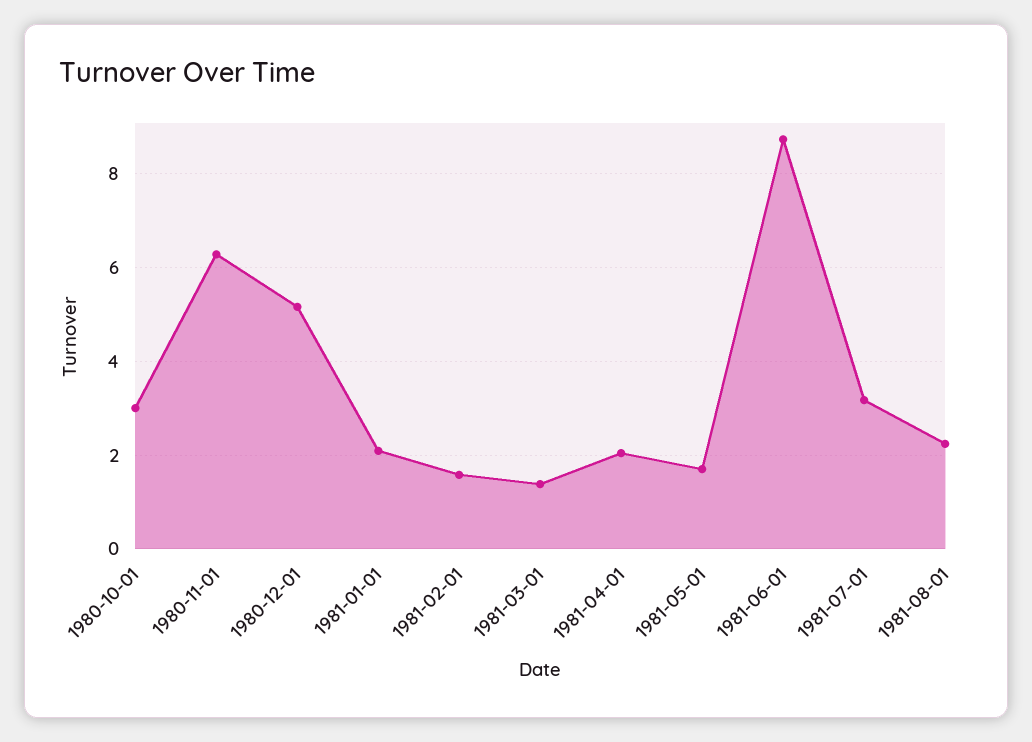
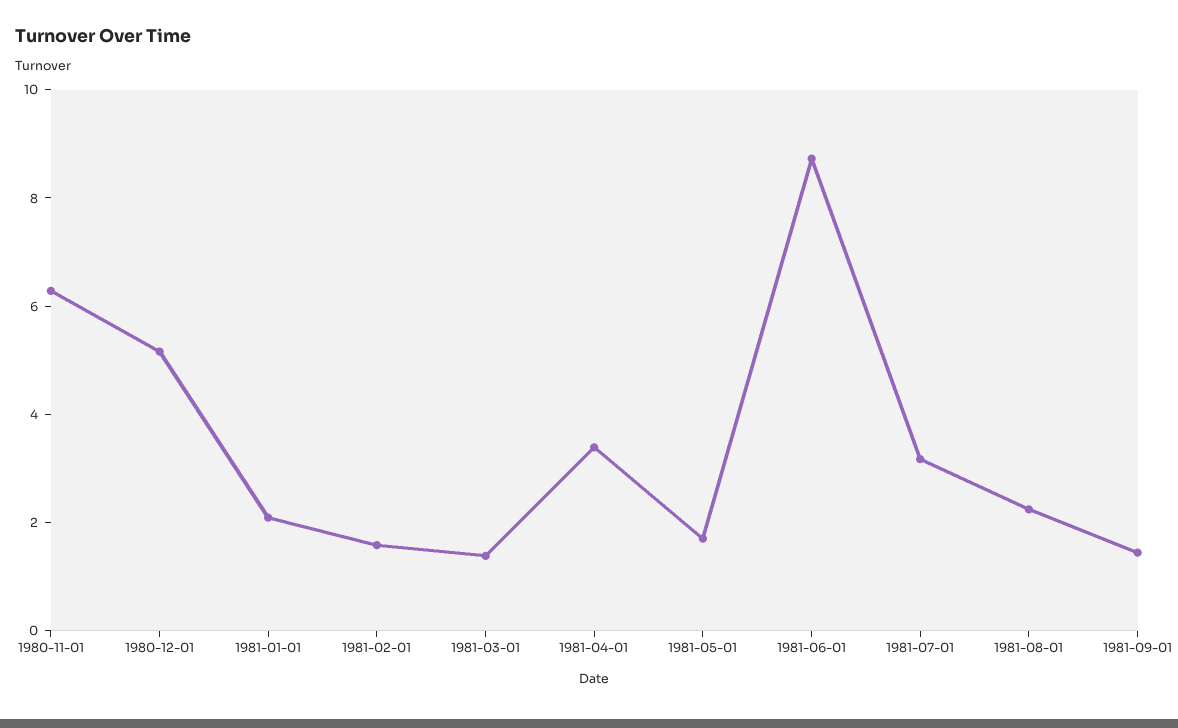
1980-10-01: 3 -> none
1981-04-01: 2 -> 3.5
1981-09-01: none -> 1.5

